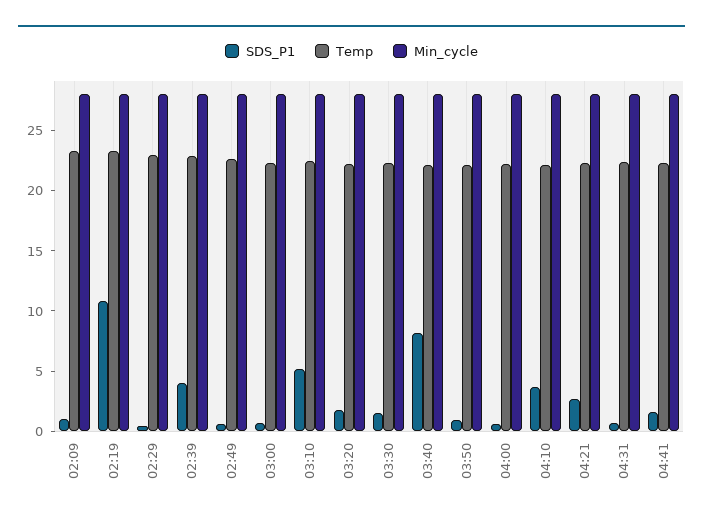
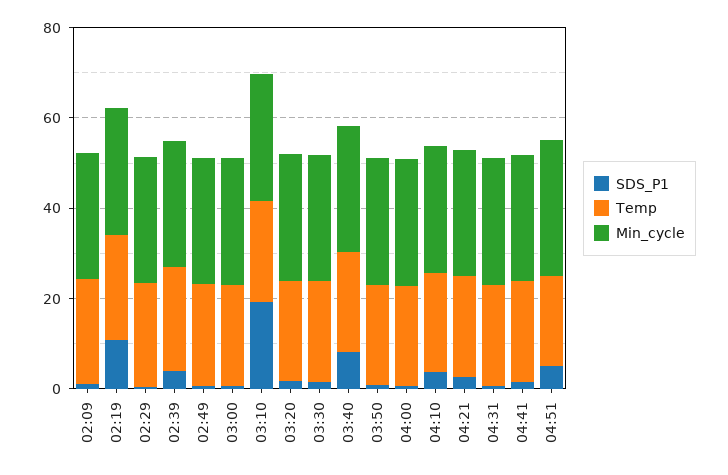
SDS_P1, 03:10: 5 -> 20
SDS_P1, 04:51: none -> 5
Temp, 04:51: none -> 20
Min_cycle, 04:51: none -> 30

